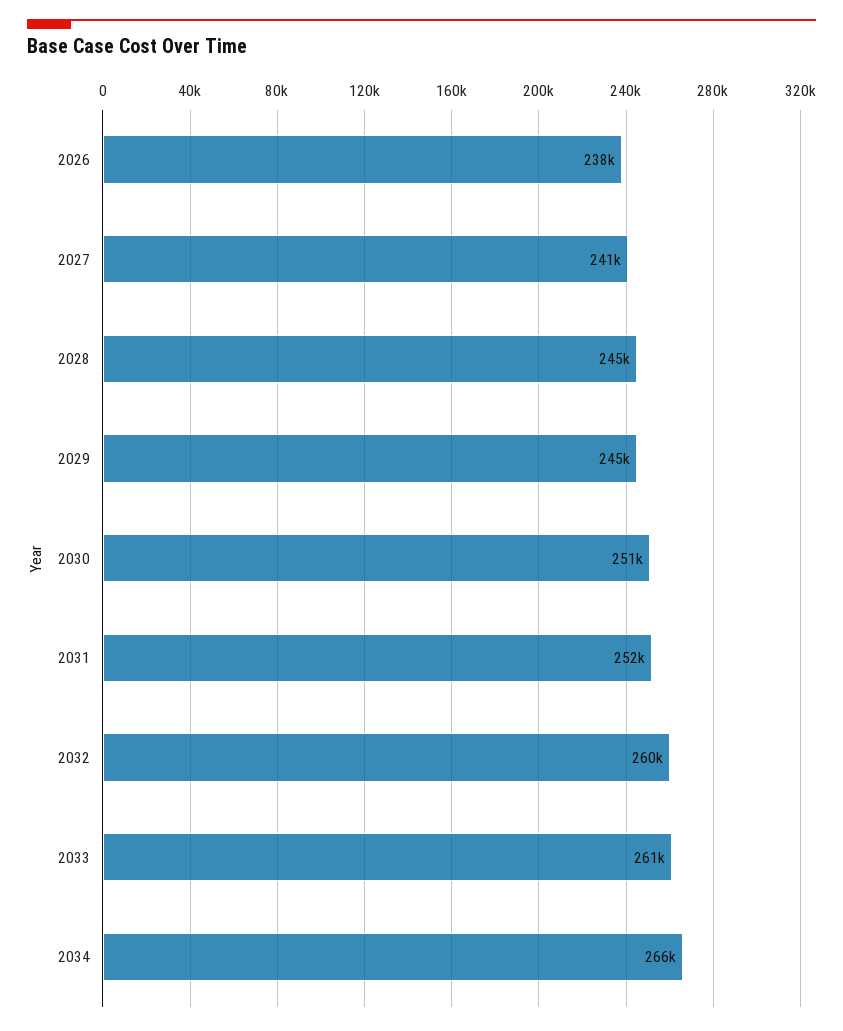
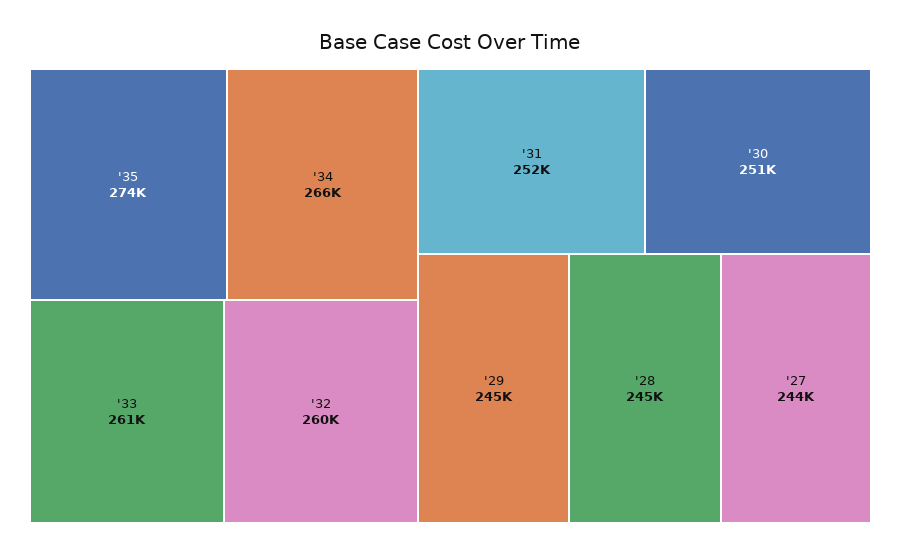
2026: 238000 -> none
2027: 241000 -> 244000
'35: none -> 274000

